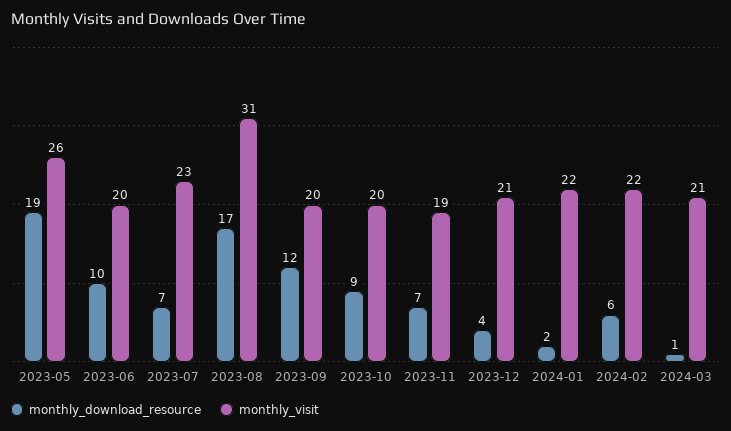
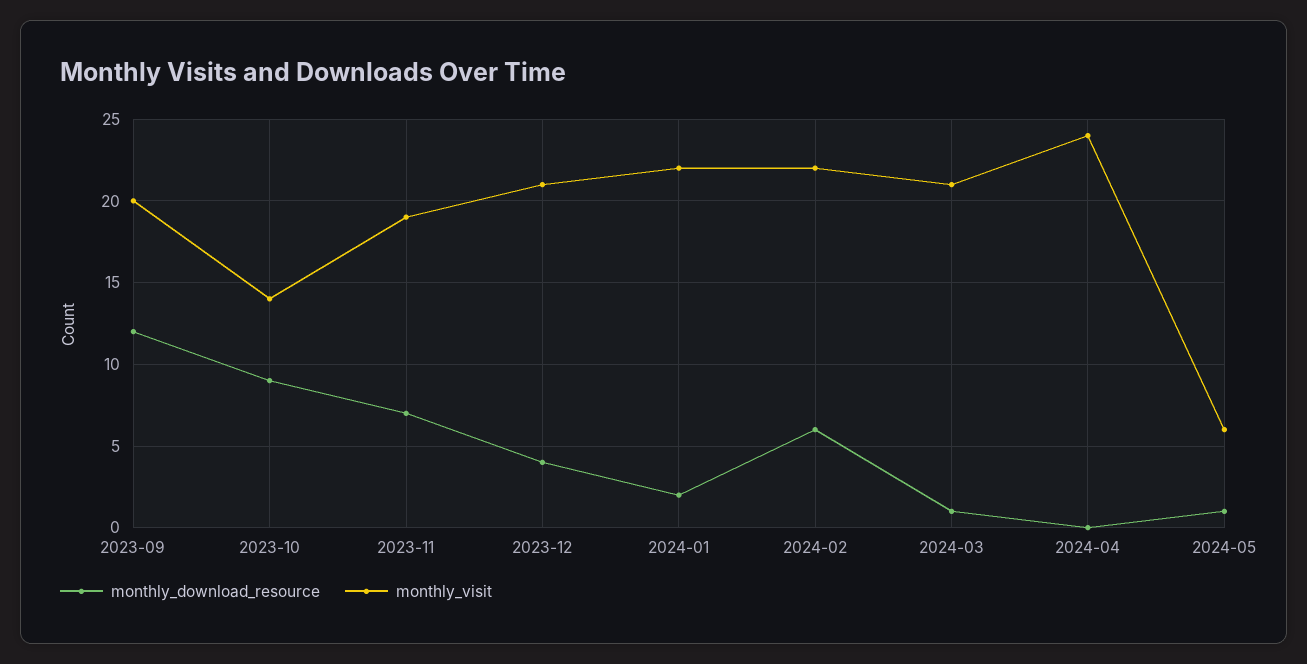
monthly_download_resource, 2023-05: 19 -> none
monthly_visit, 2023-05: 26 -> none
monthly_download_resource, 2023-06: 10 -> none
monthly_visit, 2023-06: 20 -> none
monthly_download_resource, 2023-07: 7 -> none
monthly_visit, 2023-07: 23 -> none
monthly_download_resource, 2023-08: 17 -> none
monthly_visit, 2023-08: 31 -> none
monthly_visit, 2023-10: 20 -> 14
monthly_download_resource, 2024-04: none -> 0
monthly_visit, 2024-04: none -> 24
monthly_download_resource, 2024-05: none -> 1
monthly_visit, 2024-05: none -> 6

